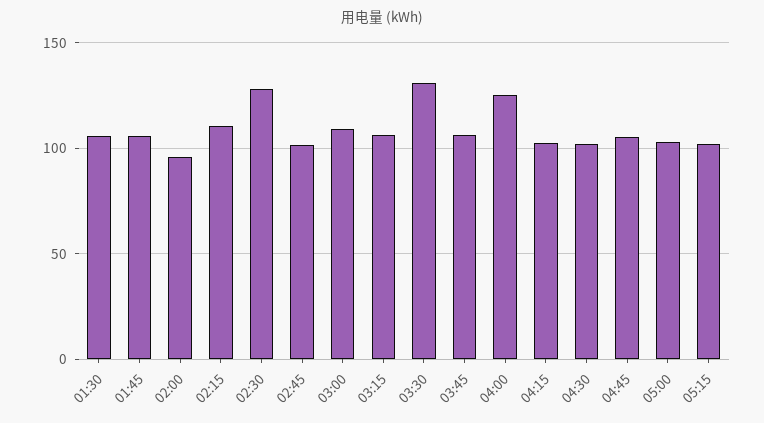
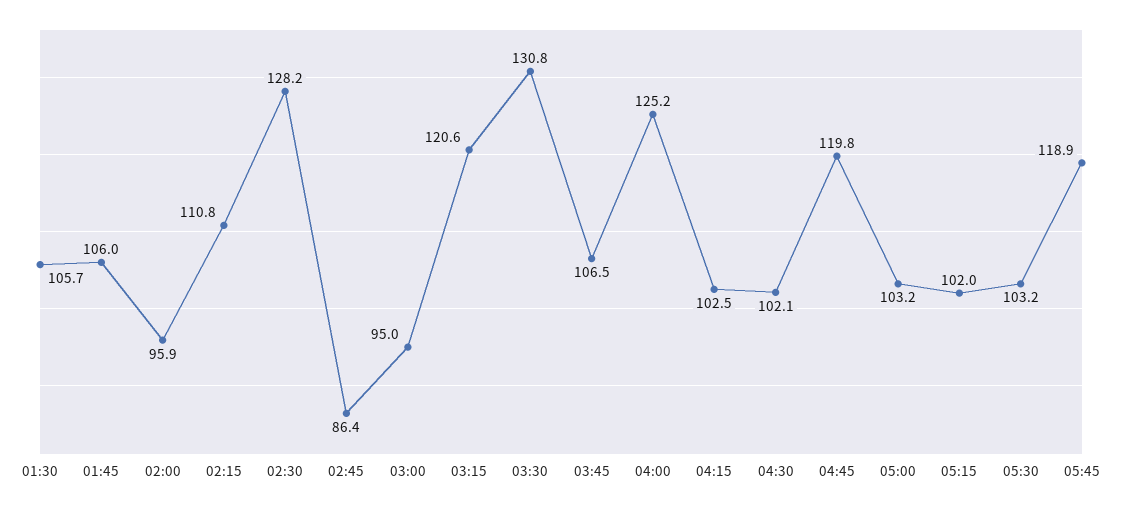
02:45: 100 -> 86.4
03:00: 110 -> 95
03:15: 105 -> 120.6
04:45: 105 -> 119.8
05:30: none -> 103.2
05:45: none -> 118.9

